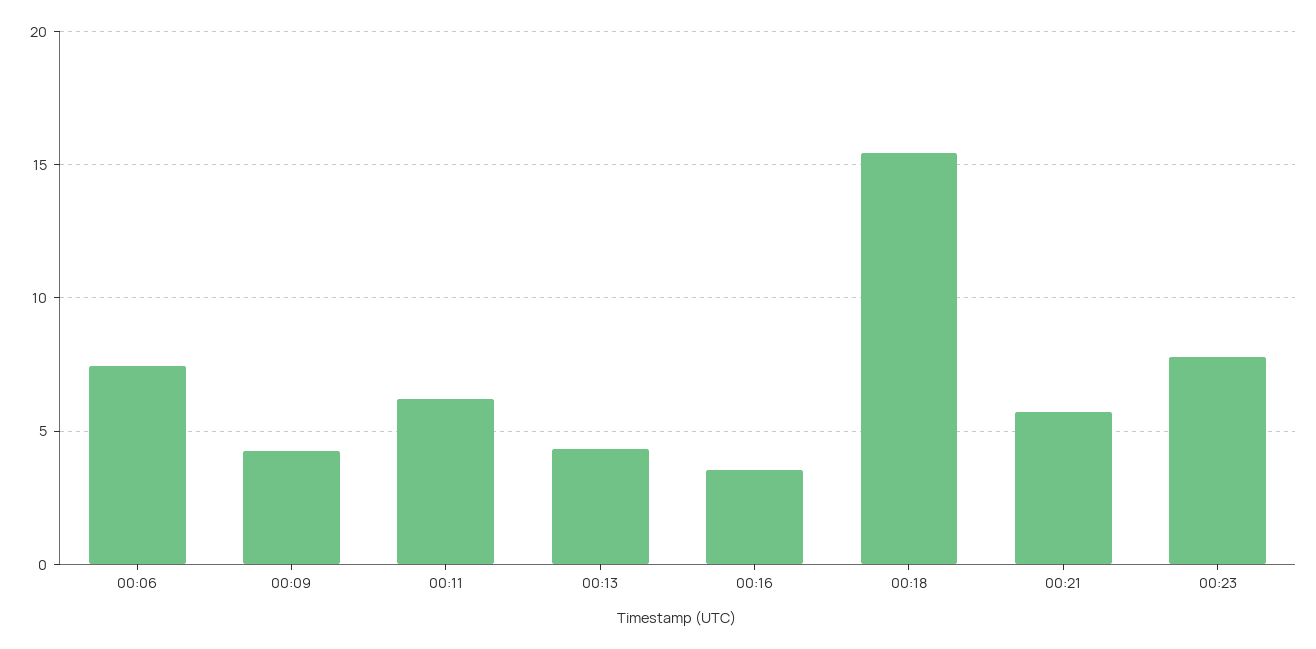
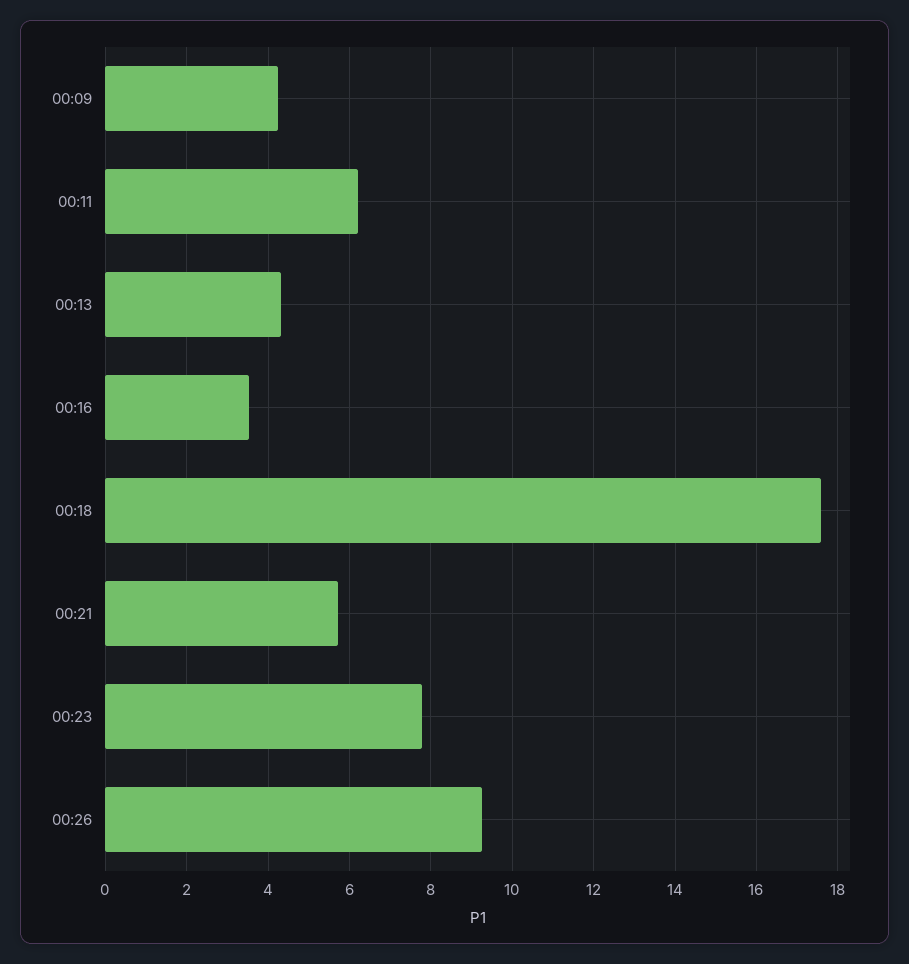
00:06: 7.5 -> none
00:18: 15.5 -> 17.6
00:26: none -> 9.2

